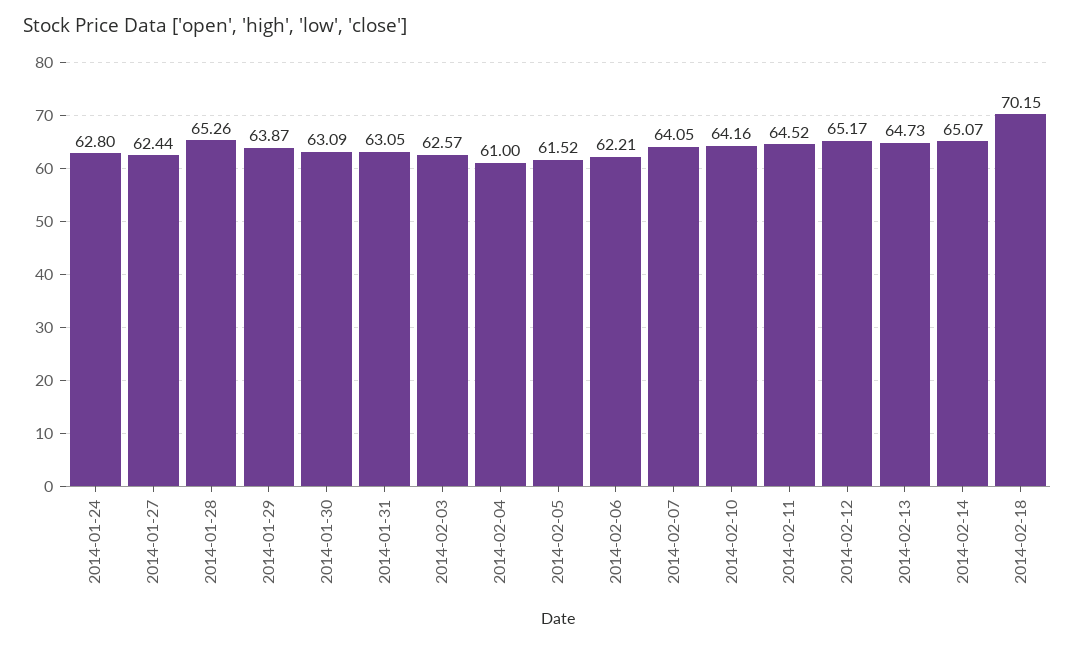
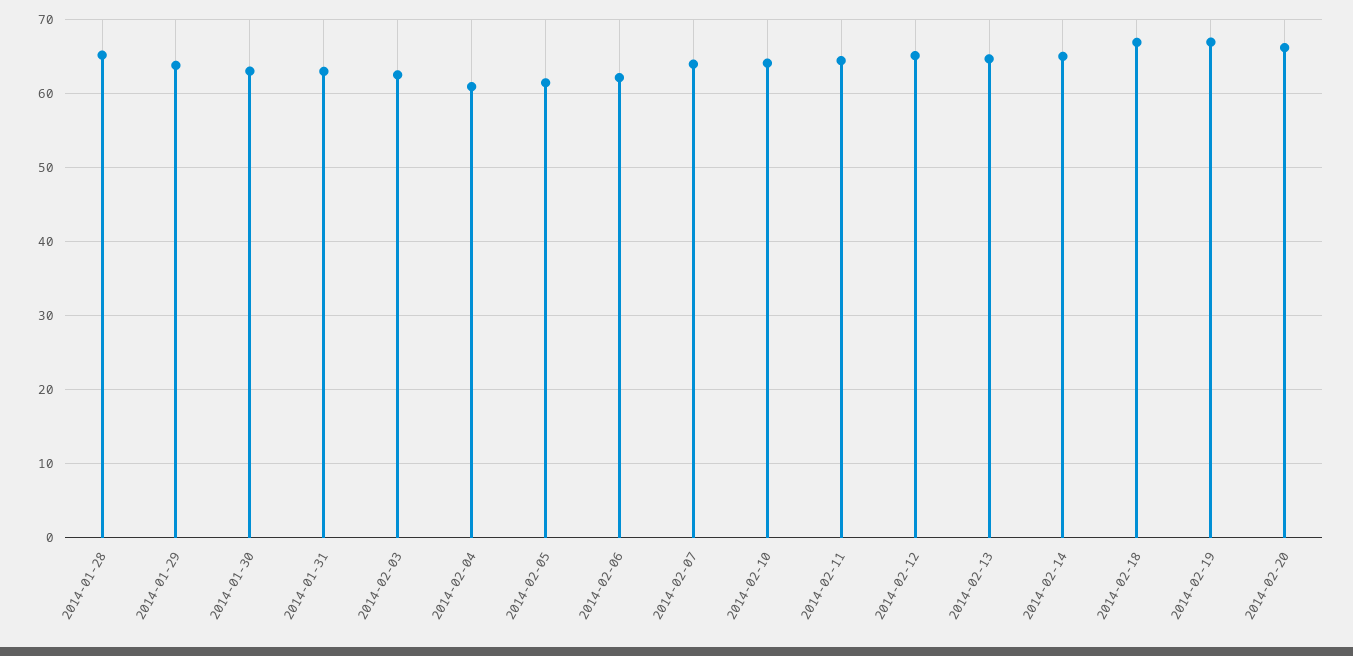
2014-01-24: 62.8 -> none
2014-01-27: 62.44 -> none
2014-02-18: 70.15 -> 67
2014-02-19: none -> 67
2014-02-20: none -> 66

